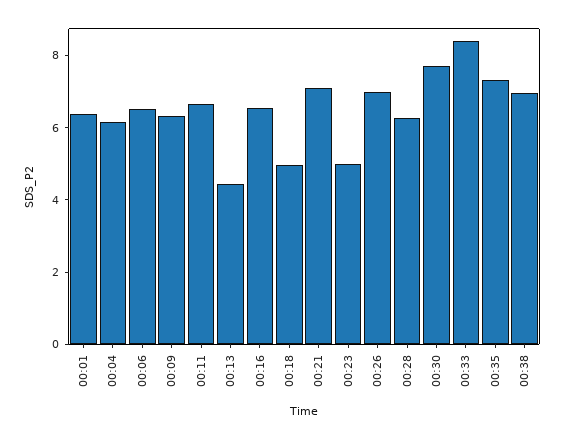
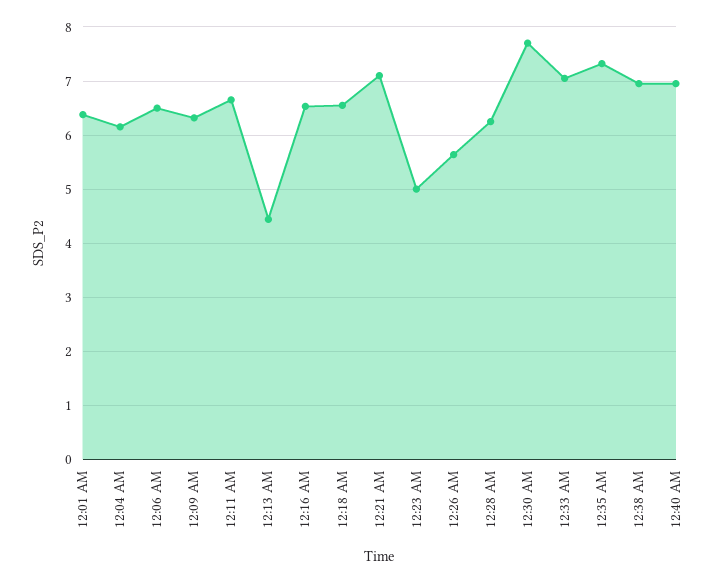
00:18: 5 -> 6.6
00:26: 7 -> 5.6
00:33: 8.5 -> 7
12:40 AM: none -> 7

